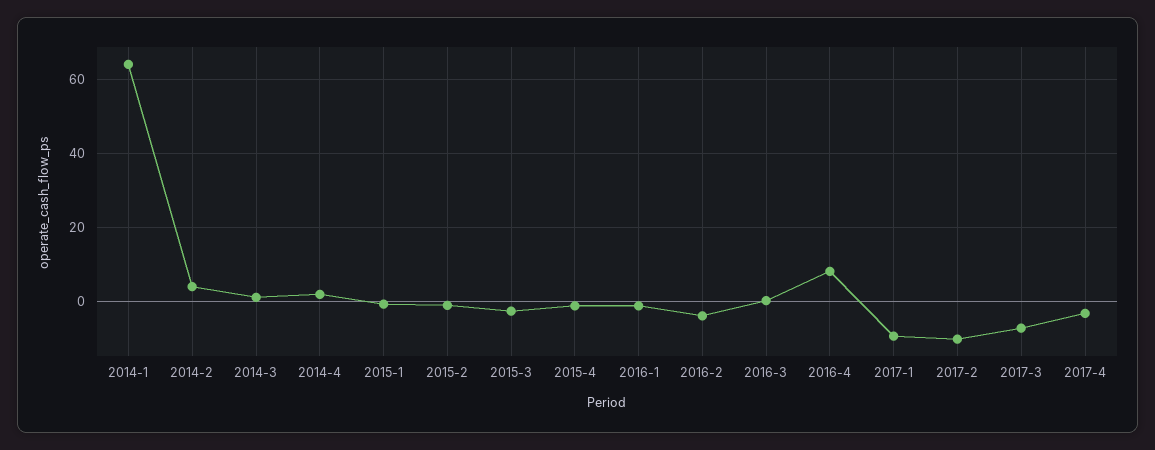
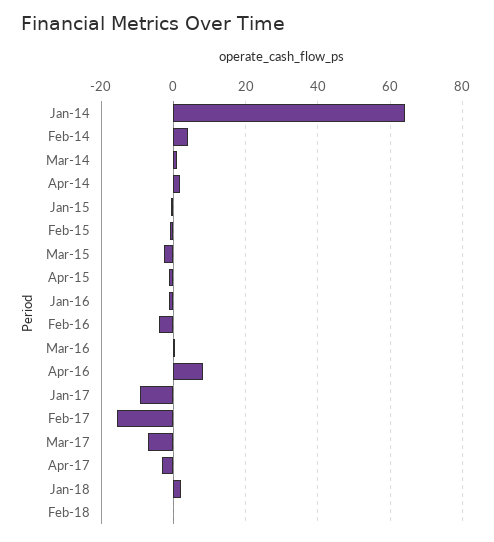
2017-2: -10 -> -16
Jan-18: none -> 2
Feb-18: none -> 0

